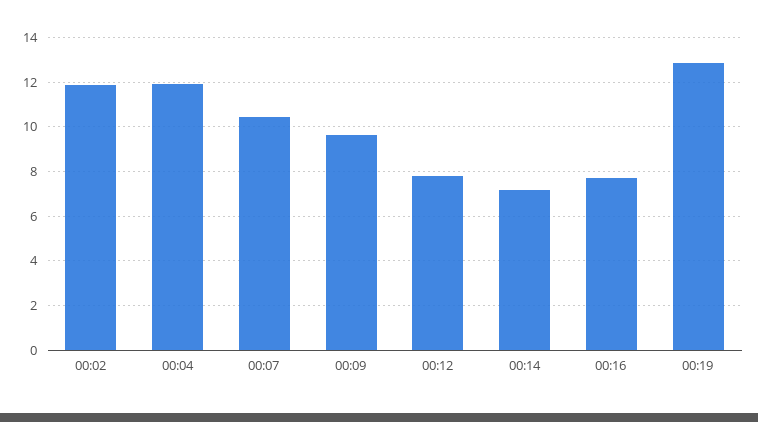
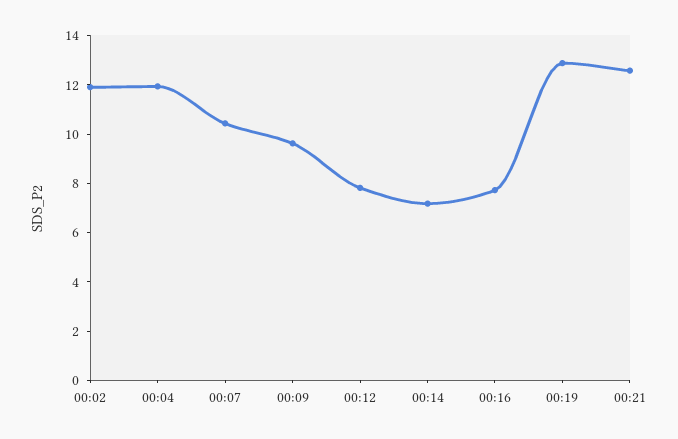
00:21: none -> 12.5

